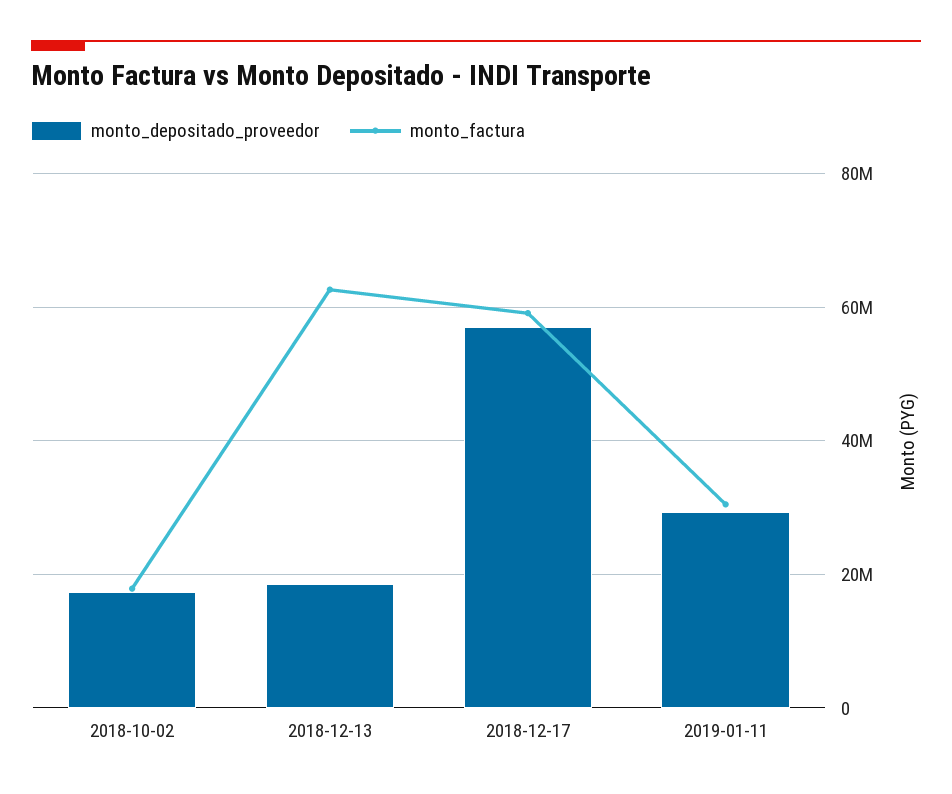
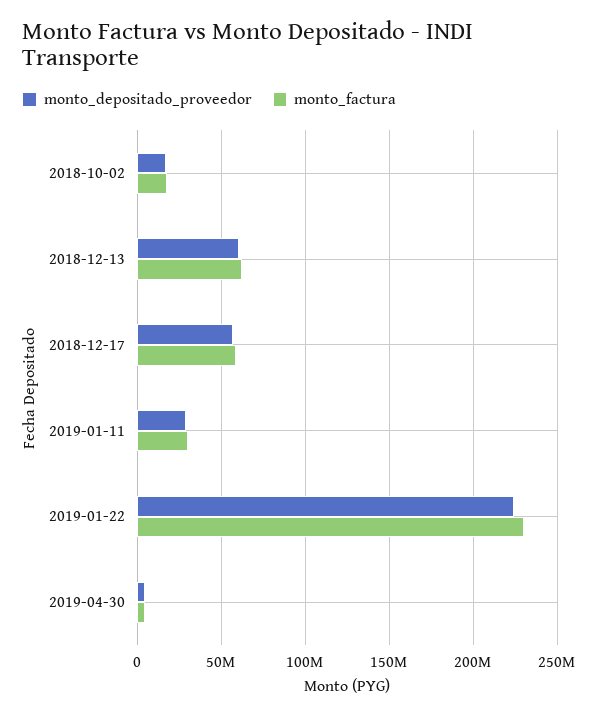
monto_depositado_proveedor, 2018-12-13: 18000000 -> 60000000
monto_depositado_proveedor, 2019-01-22: none -> 225000000
monto_factura, 2019-01-22: none -> 230000000
monto_depositado_proveedor, 2019-04-30: none -> 5000000
monto_factura, 2019-04-30: none -> 5000000

